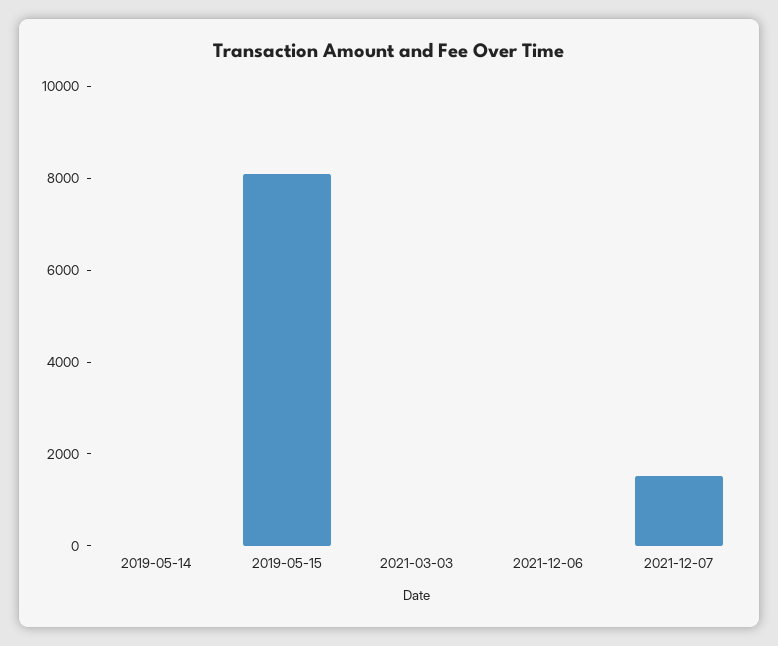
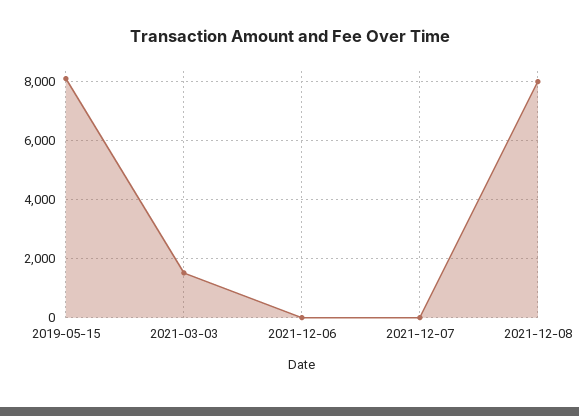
2019-05-14: 0 -> none
2021-03-03: 0 -> 1500
2021-12-07: 1500 -> 0
2021-12-08: none -> 8000

